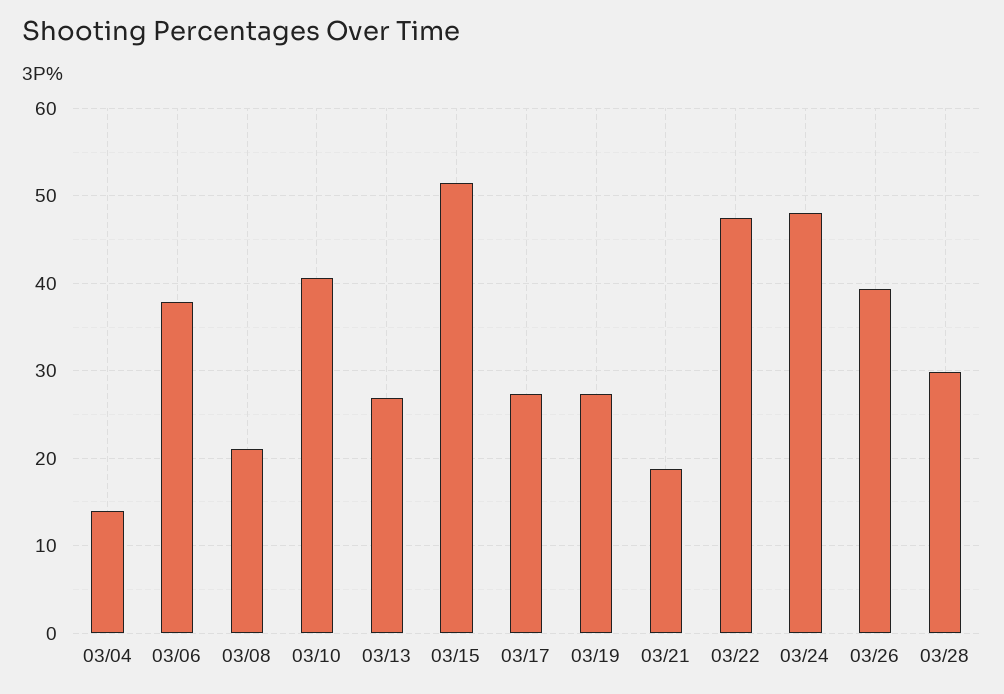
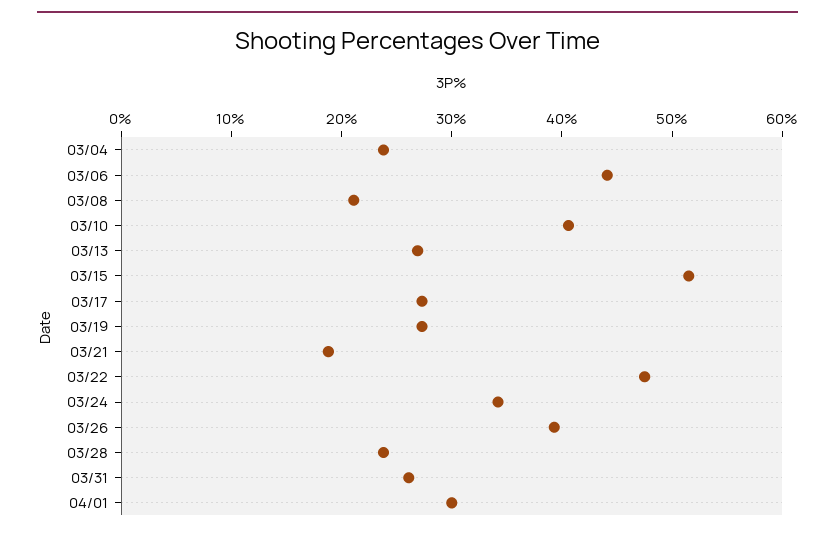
03/04: 14 -> 24
03/06: 38 -> 44
03/24: 48 -> 34
03/28: 30 -> 24
03/31: none -> 26
04/01: none -> 30

